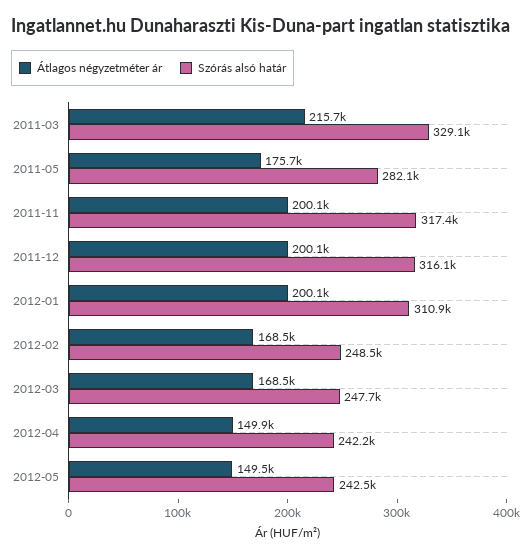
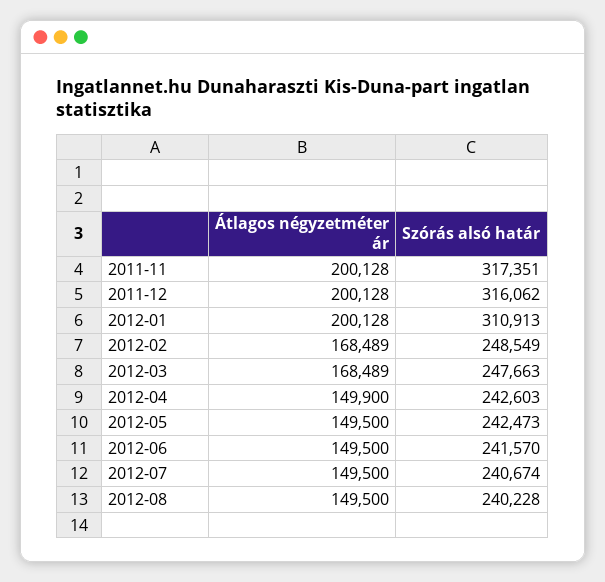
Átlagos négyzetméter ár, 2011-03: 215700 -> none
Szórás alsó határ, 2011-03: 329100 -> none
Átlagos négyzetméter ár, 2011-05: 175700 -> none
Szórás alsó határ, 2011-05: 282100 -> none
Szórás alsó határ, 2012-04: 242200 -> 242603
Átlagos négyzetméter ár, 2012-06: none -> 149500
Szórás alsó határ, 2012-06: none -> 241570
Átlagos négyzetméter ár, 2012-07: none -> 149500
Szórás alsó határ, 2012-07: none -> 240674
Átlagos négyzetméter ár, 2012-08: none -> 149500
Szórás alsó határ, 2012-08: none -> 240228

